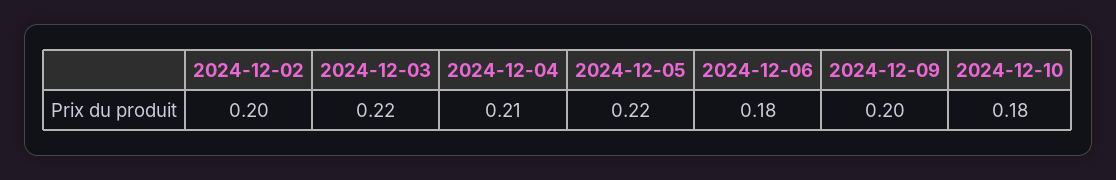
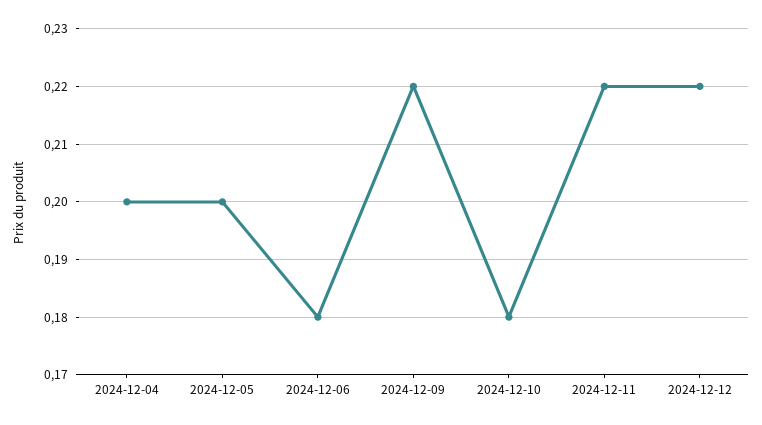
2024-12-02: 0.2 -> none
2024-12-03: 0.22 -> none
2024-12-04: 0.21 -> 0.2
2024-12-05: 0.22 -> 0.2
2024-12-09: 0.2 -> 0.22
2024-12-11: none -> 0.22
2024-12-12: none -> 0.22

